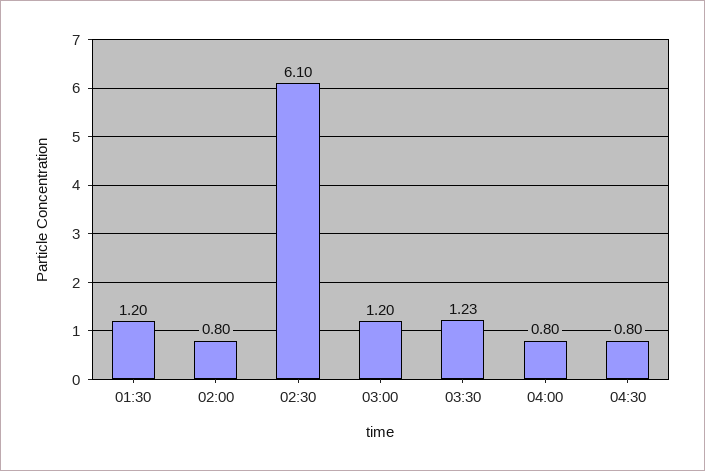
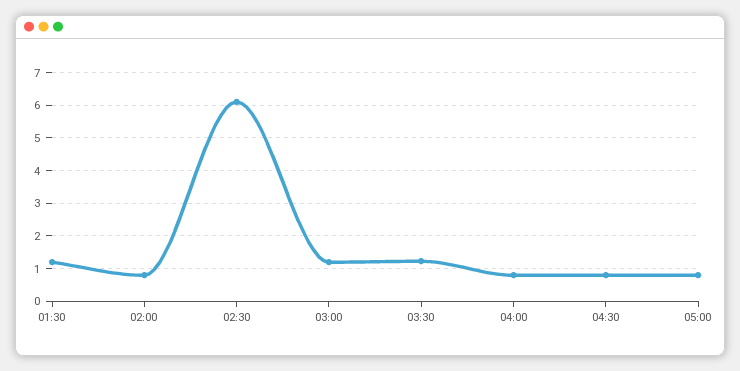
05:00: none -> 0.8

